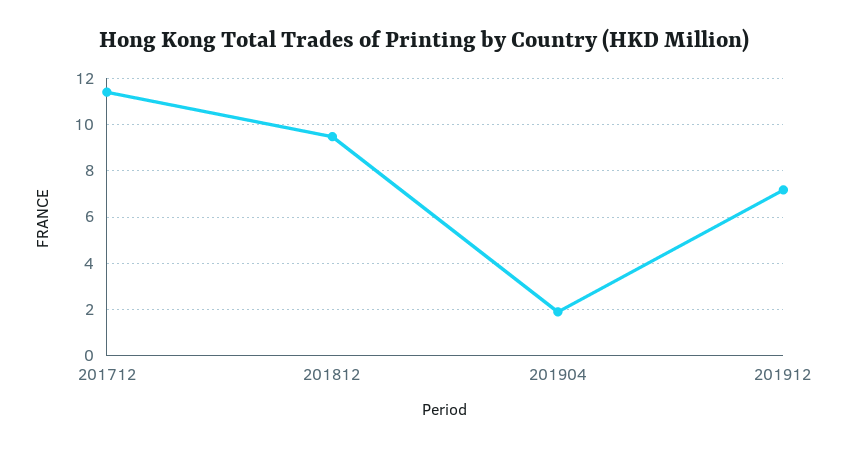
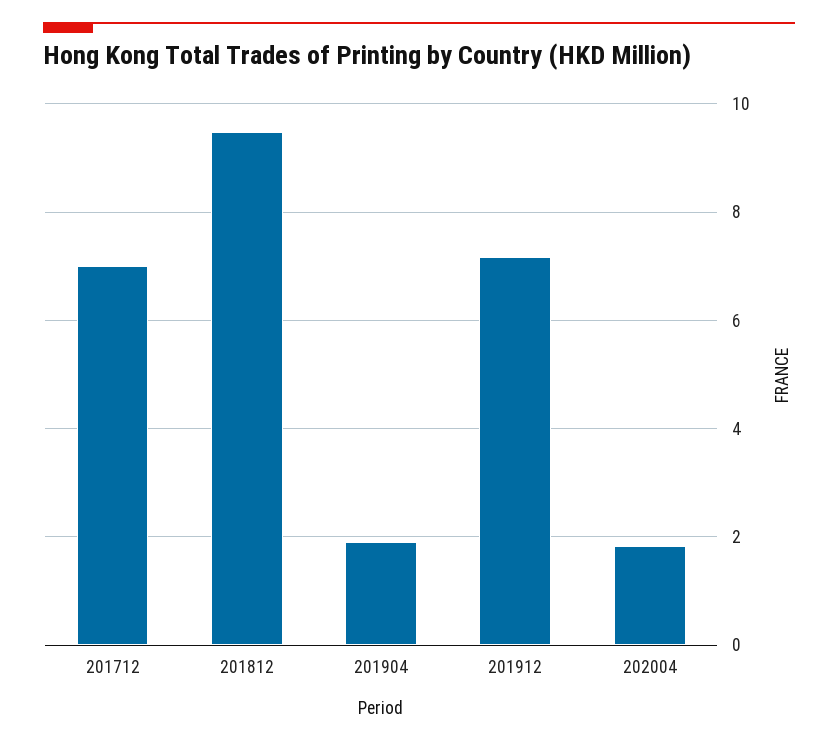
201712: 11.5 -> 7
202004: none -> 1.8

